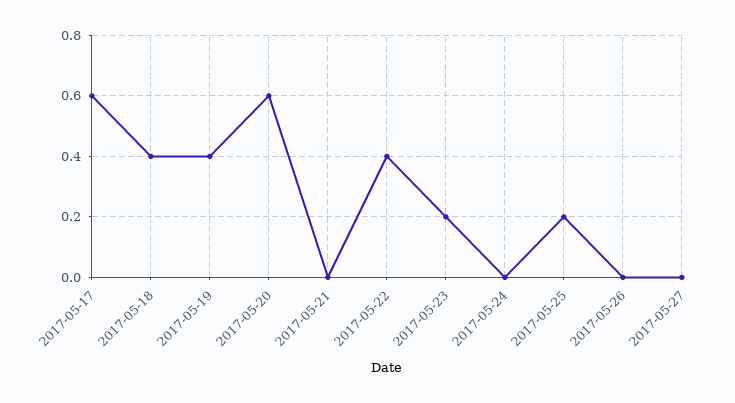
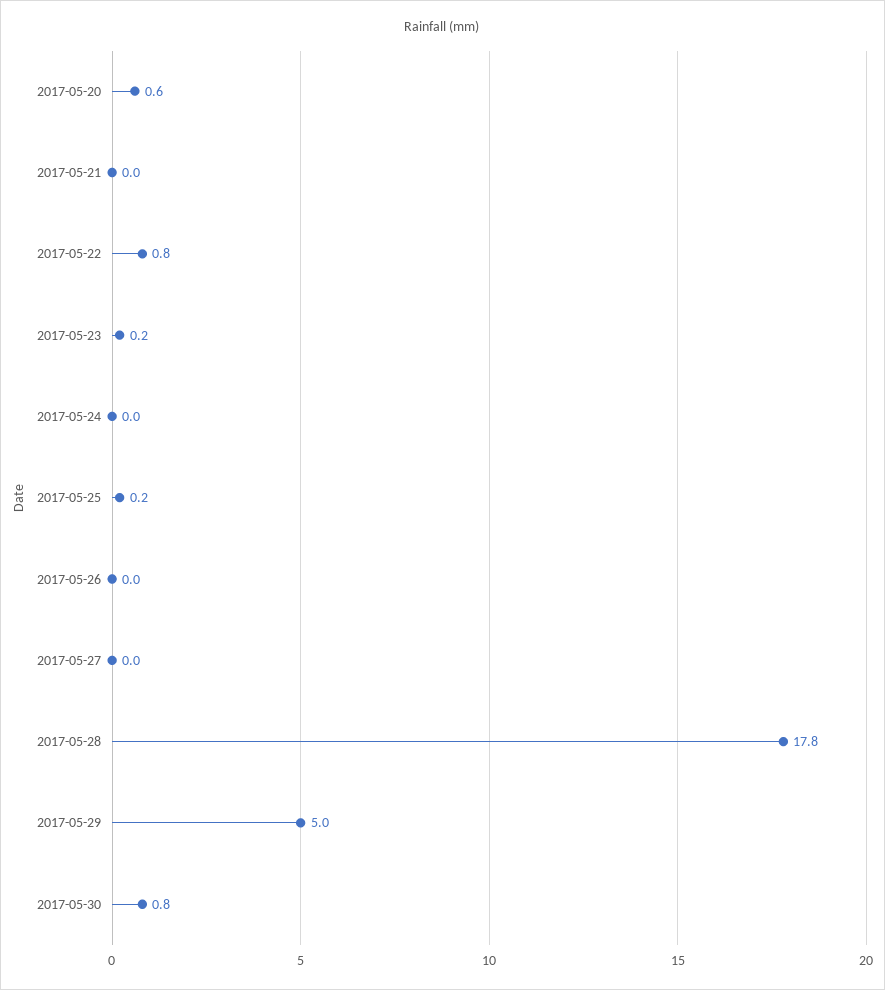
2017-05-17: 0.6 -> none
2017-05-18: 0.4 -> none
2017-05-19: 0.4 -> none
2017-05-22: 0.4 -> 0.8
2017-05-28: none -> 17.8
2017-05-29: none -> 5
2017-05-30: none -> 0.8

